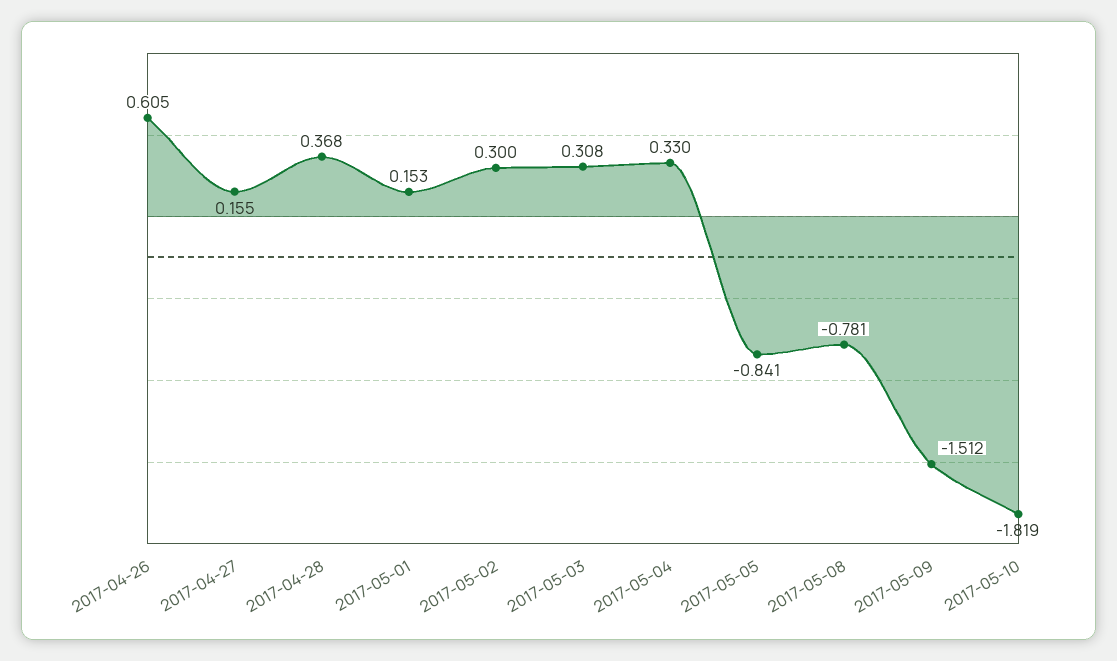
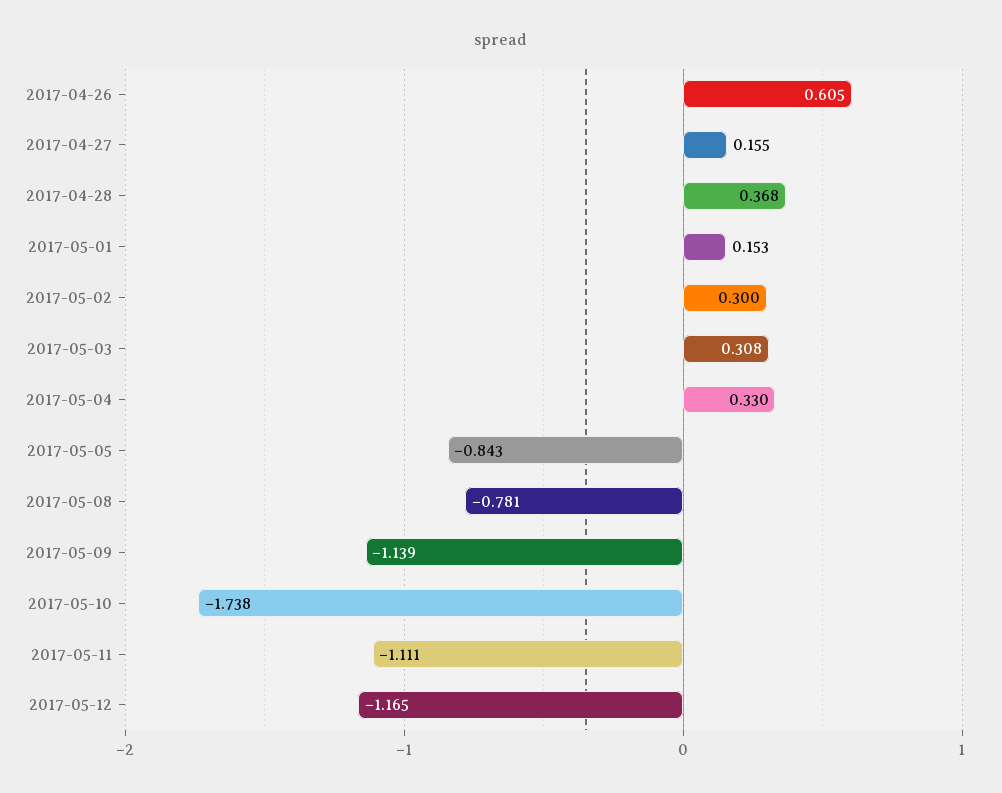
2017-05-05: -0.841 -> -0.843
2017-05-09: -1.512 -> -1.139
2017-05-10: -1.819 -> -1.738
2017-05-11: none -> -1.111
2017-05-12: none -> -1.165

